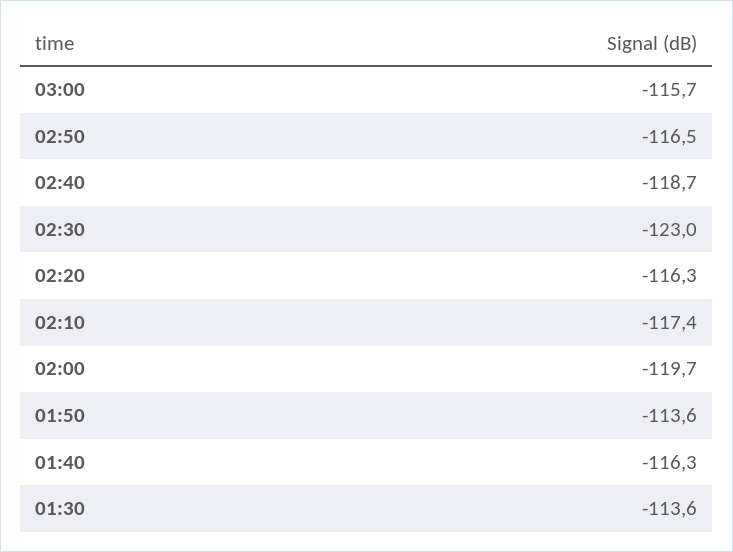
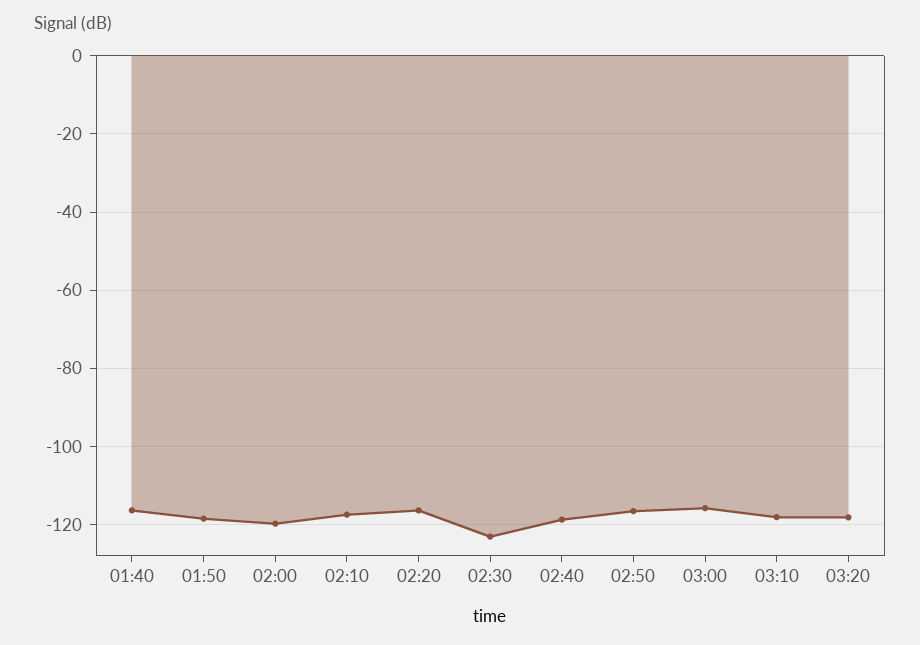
01:50: -113.6 -> -118
01:30: -113.6 -> none
03:10: none -> -118
03:20: none -> -118

